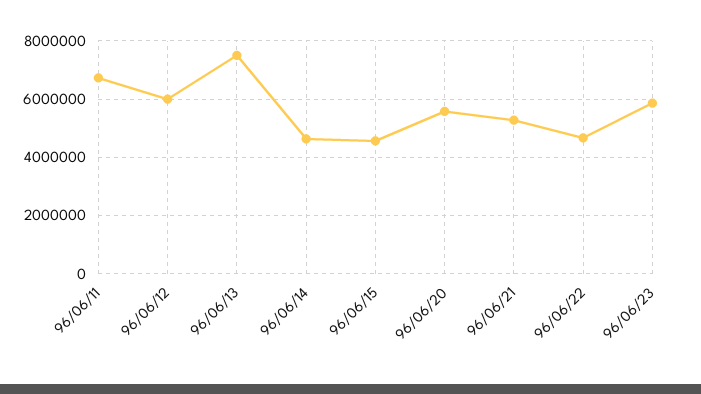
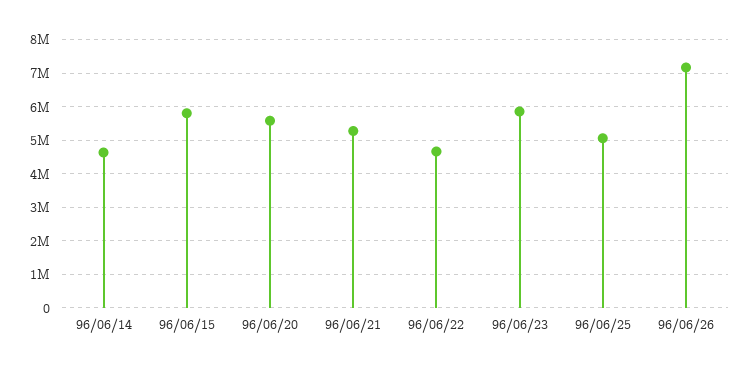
96/06/11: 6750000 -> none
96/06/12: 6000000 -> none
96/06/13: 7500000 -> none
96/06/15: 4500000 -> 5800000
96/06/25: none -> 5000000
96/06/26: none -> 7200000

